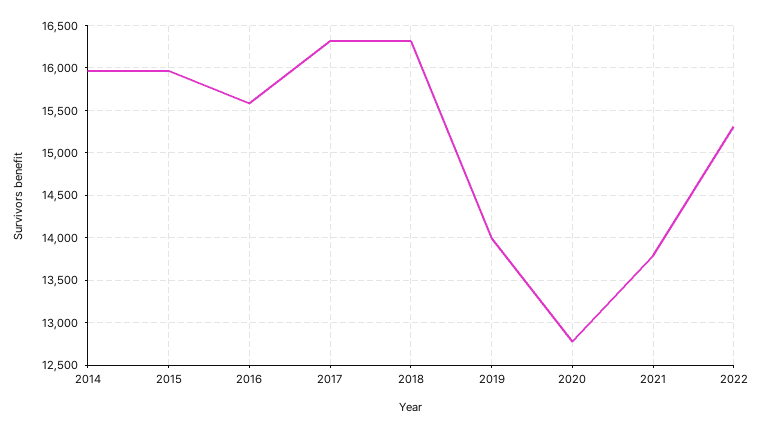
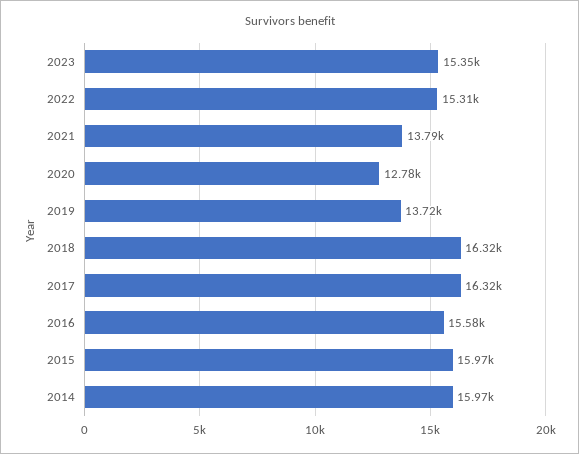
2019: 14000 -> 13720
2023: none -> 15350

